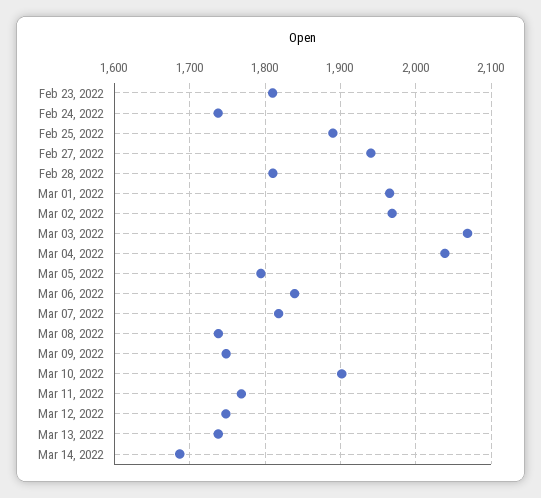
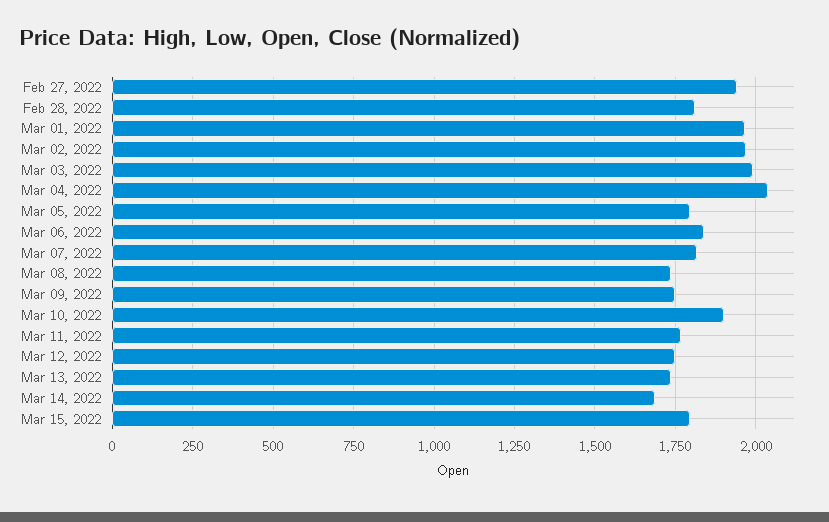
Feb 23, 2022: 1810 -> none
Feb 24, 2022: 1740 -> none
Feb 25, 2022: 1890 -> none
Mar 03, 2022: 2070 -> 2000
Mar 15, 2022: none -> 1800

